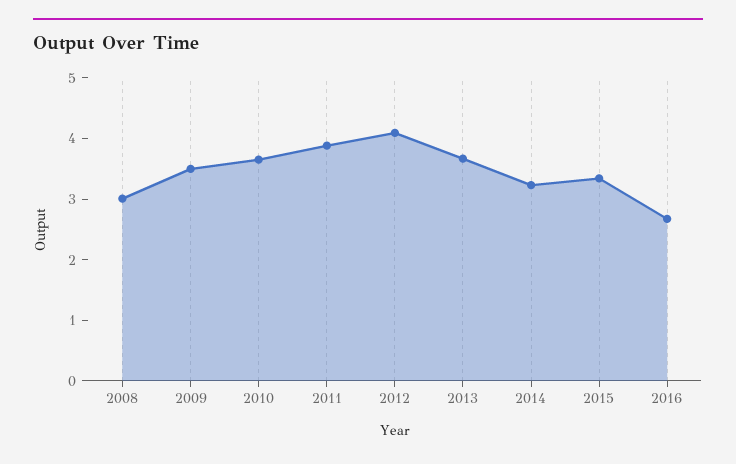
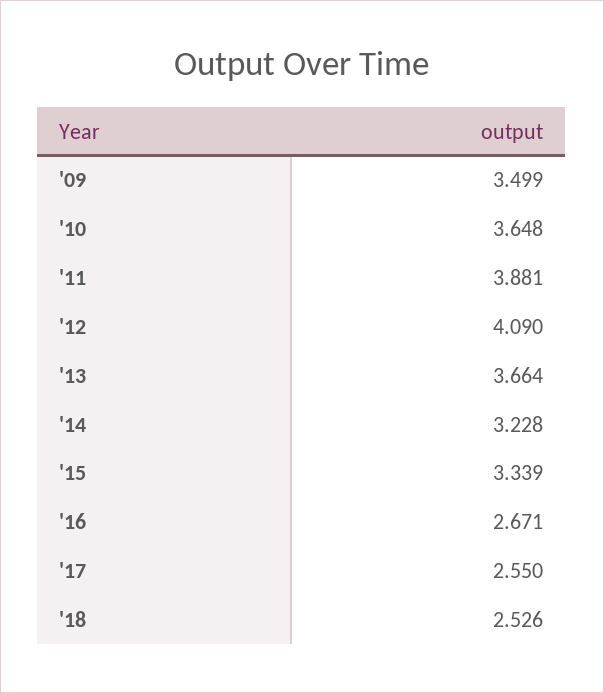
2008: 3 -> none
'17: none -> 2.55
'18: none -> 2.526

